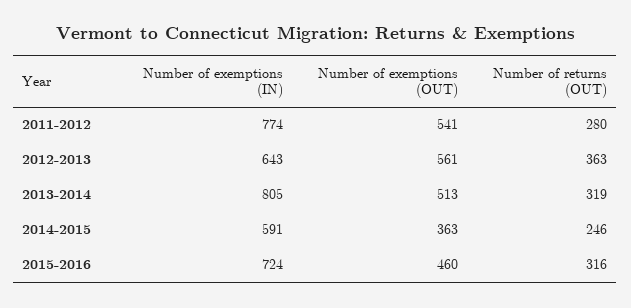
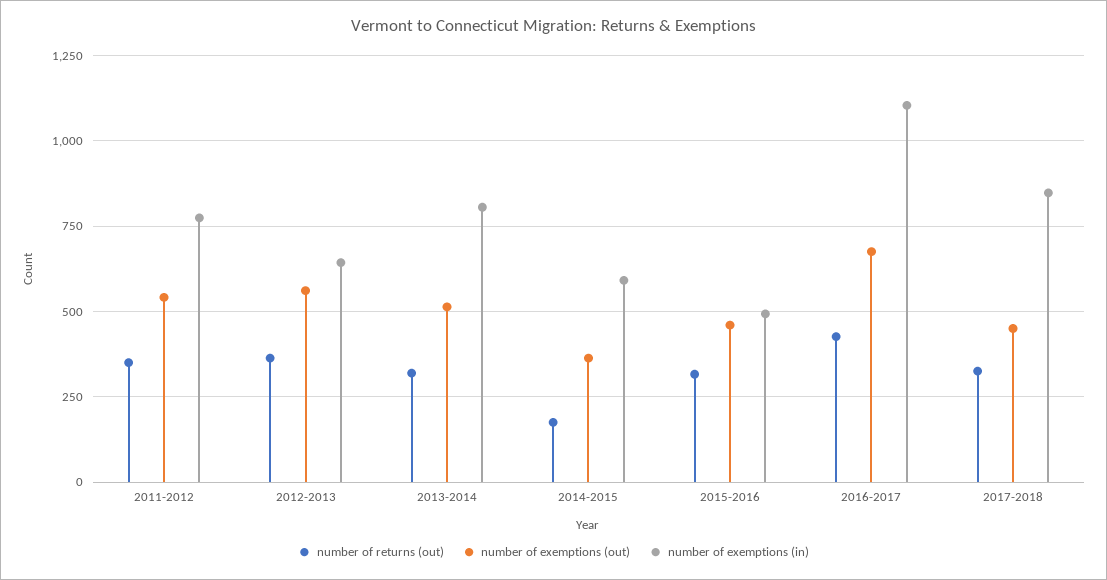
Number of returns (OUT), 2011-2012: 280 -> 350
Number of returns (OUT), 2014-2015: 246 -> 175
Number of exemptions (IN), 2015-2016: 724 -> 500
Number of returns (OUT), 2016-2017: none -> 425
Number of exemptions (OUT), 2016-2017: none -> 675
Number of exemptions (IN), 2016-2017: none -> 1100
Number of returns (OUT), 2017-2018: none -> 325
Number of exemptions (OUT), 2017-2018: none -> 450
Number of exemptions (IN), 2017-2018: none -> 850

